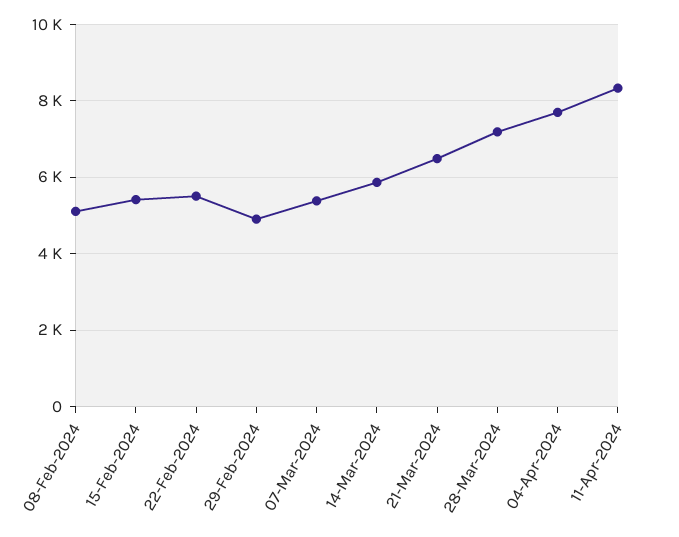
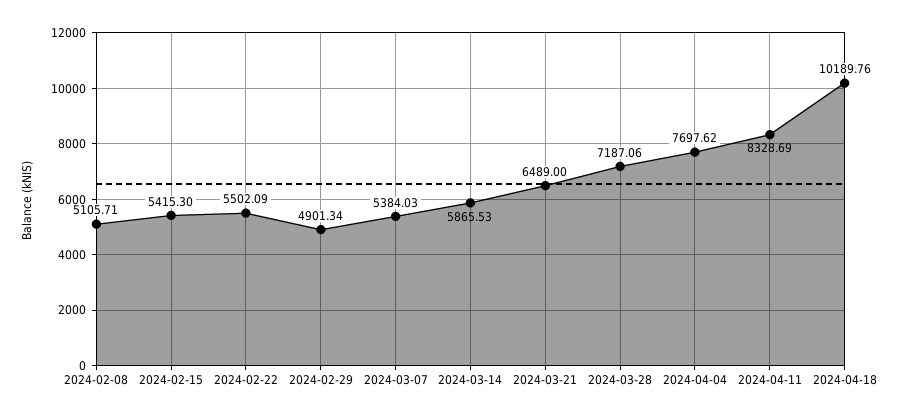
2024-04-18: none -> 10189.76

